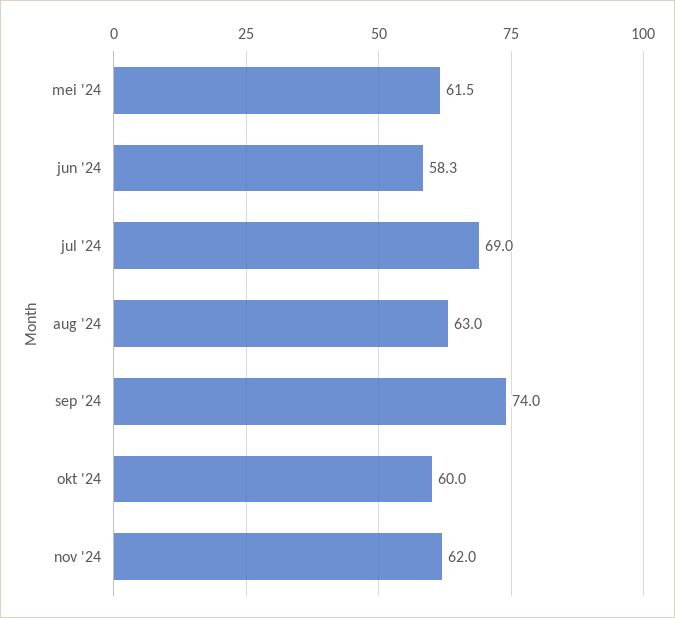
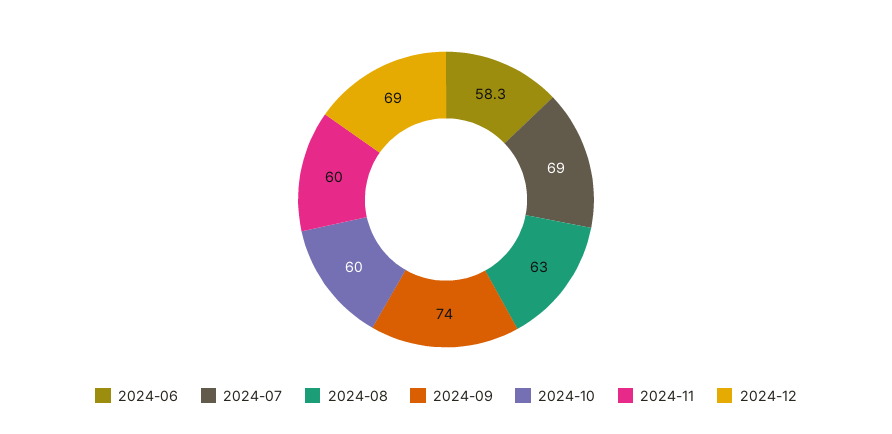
mei '24: 61.5 -> none
nov '24: 62 -> 60
2024-12: none -> 69

